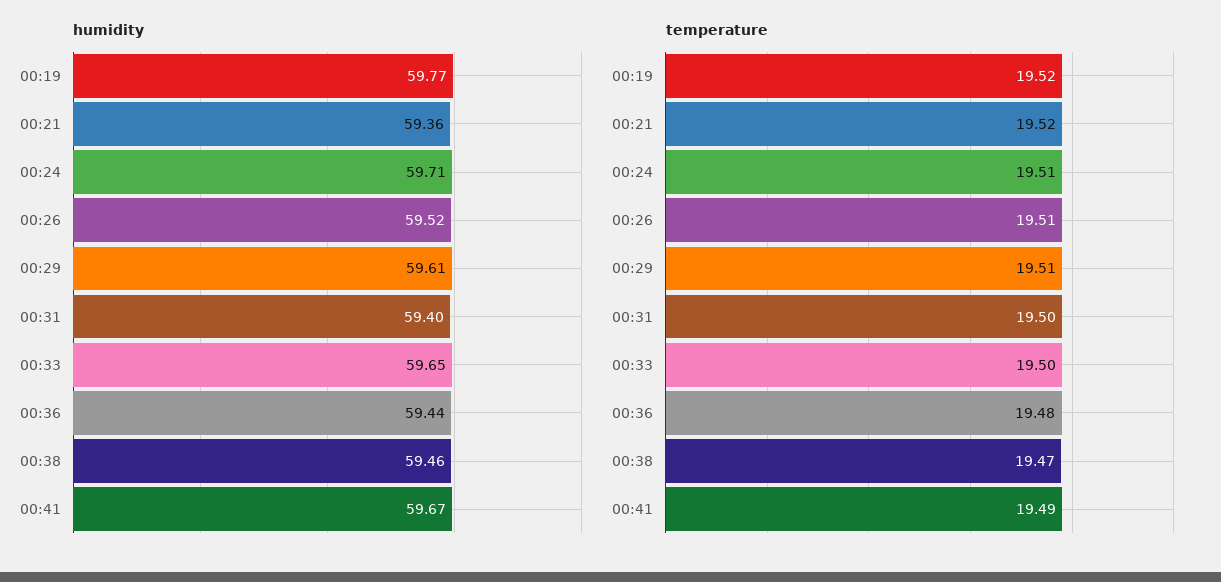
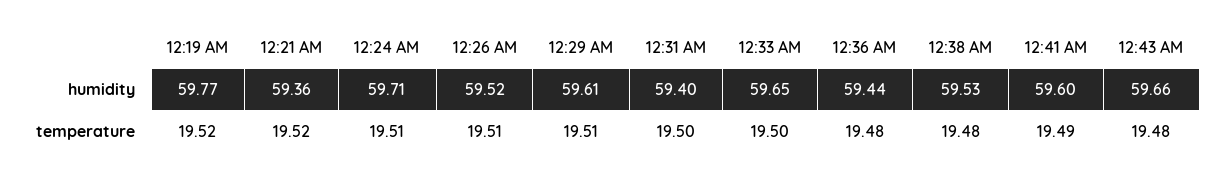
humidity, 00:38: 59.46 -> 59.53
humidity, 00:41: 59.67 -> 59.6
temperature, 00:38: 19.47 -> 19.48
humidity, 12:43 AM: none -> 59.66
temperature, 12:43 AM: none -> 19.48

